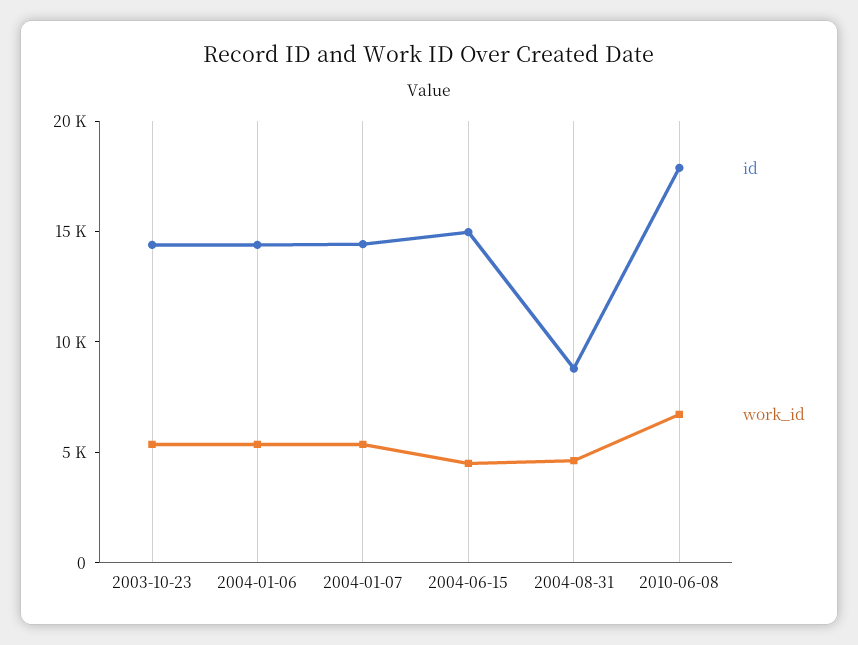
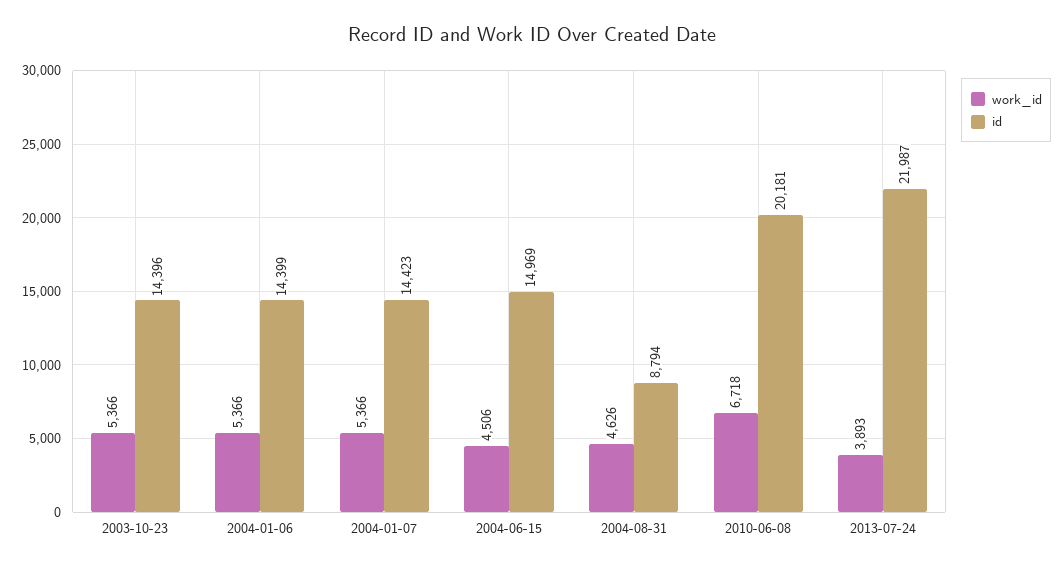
id, 2010-06-08: 18000 -> 20181
work_id, 2013-07-24: none -> 3893
id, 2013-07-24: none -> 21987

